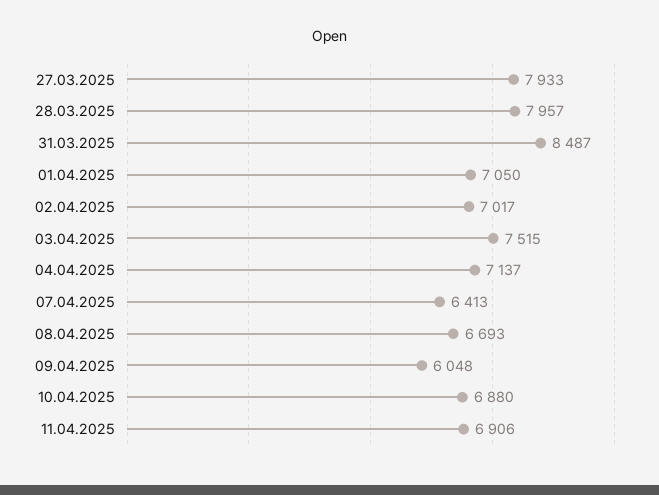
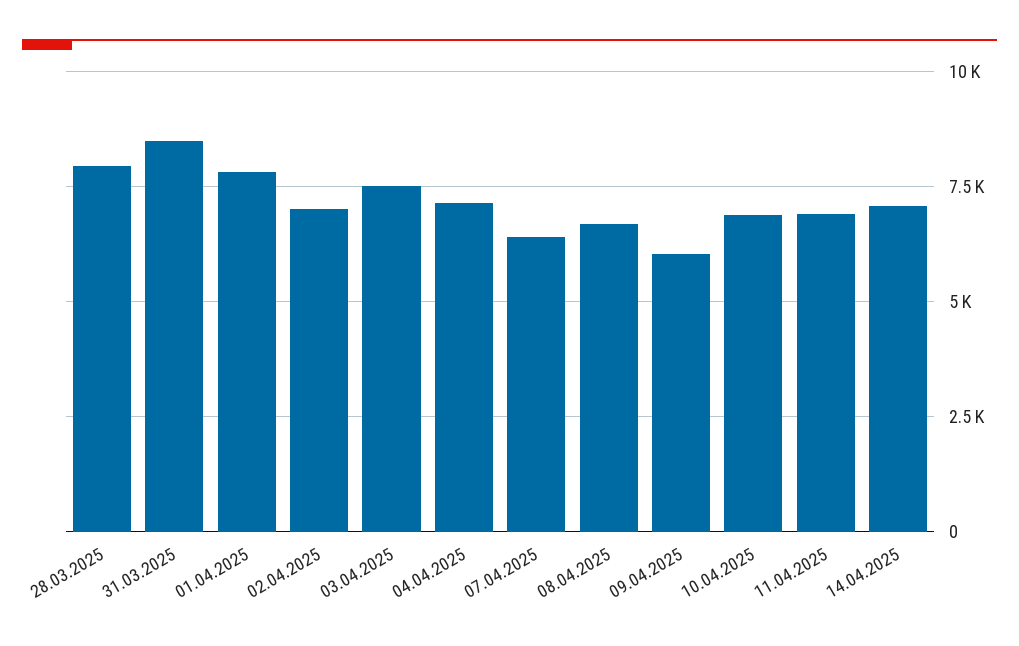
27.03.2025: 7933 -> none
01.04.2025: 7050 -> 7750
14.04.2025: none -> 7000

